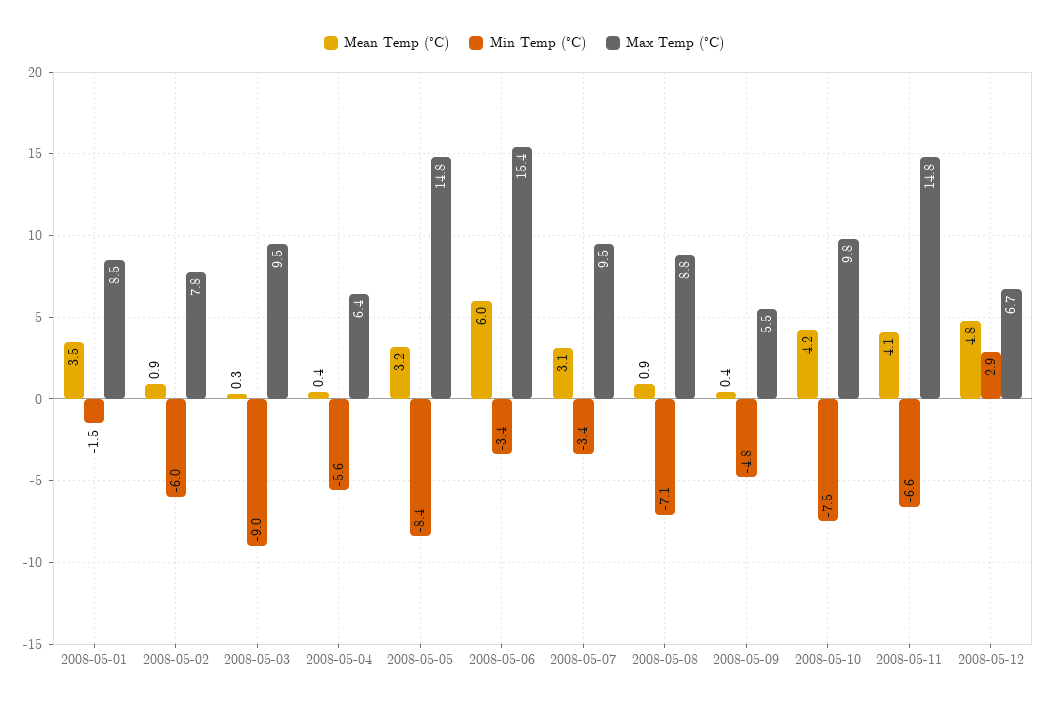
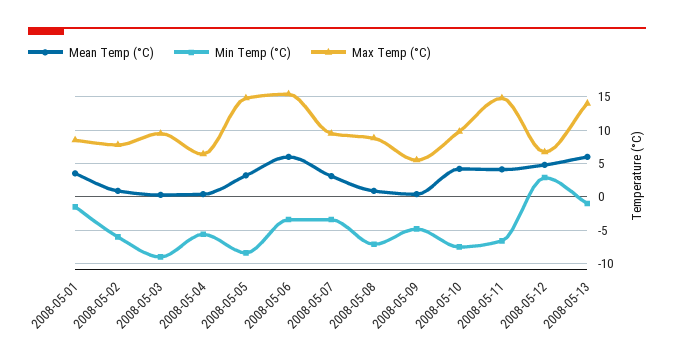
Mean Temp (°C), 2008-05-13: none -> 6
Min Temp (°C), 2008-05-13: none -> -1
Max Temp (°C), 2008-05-13: none -> 14

